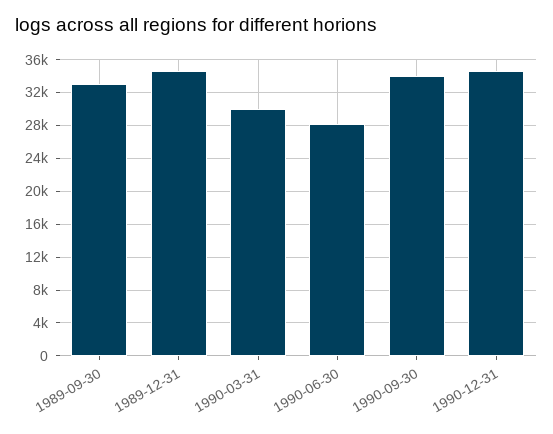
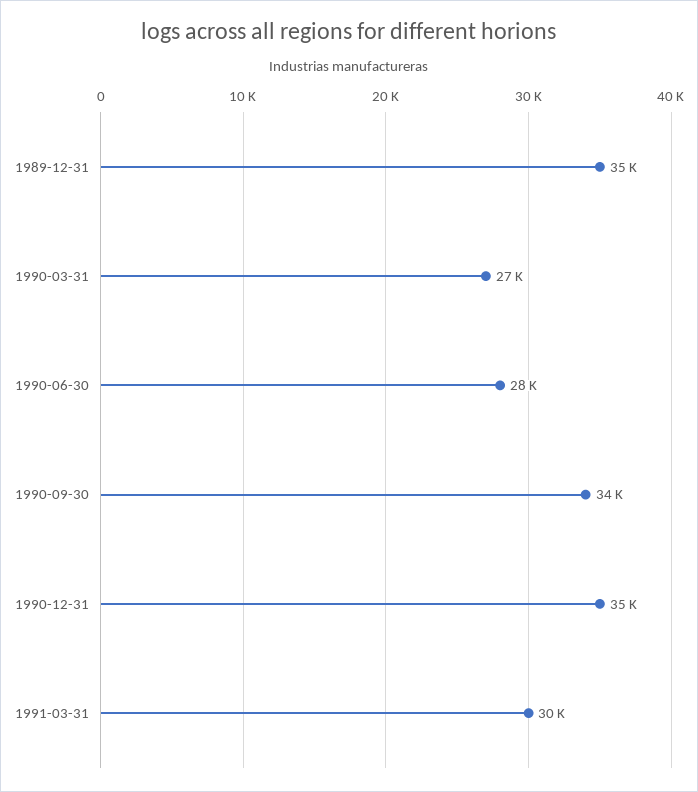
1989-09-30: 33000 -> none
1990-03-31: 30000 -> 27000
1991-03-31: none -> 30000

